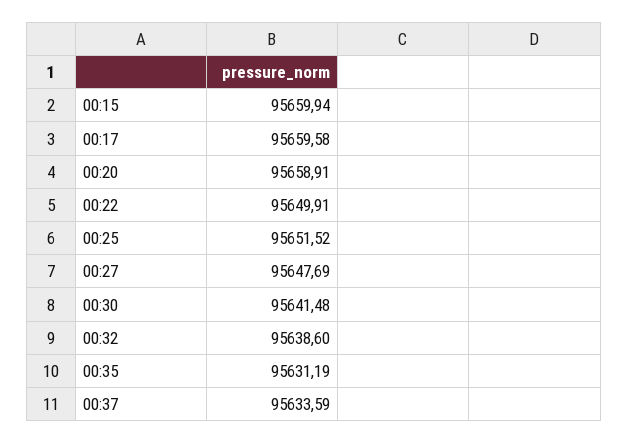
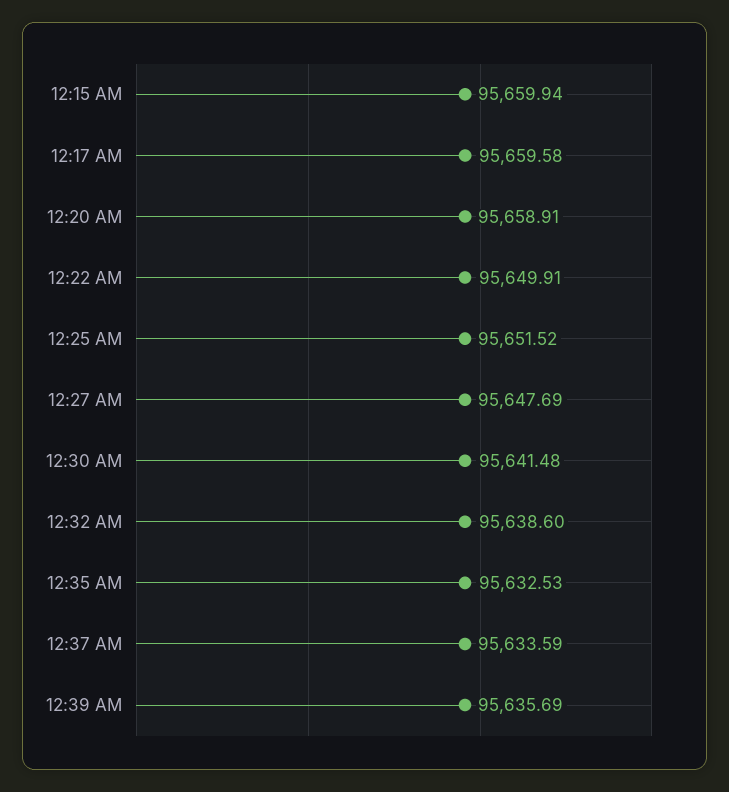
00:35: 95631.19 -> 95632.53
12:39 AM: none -> 95635.69

